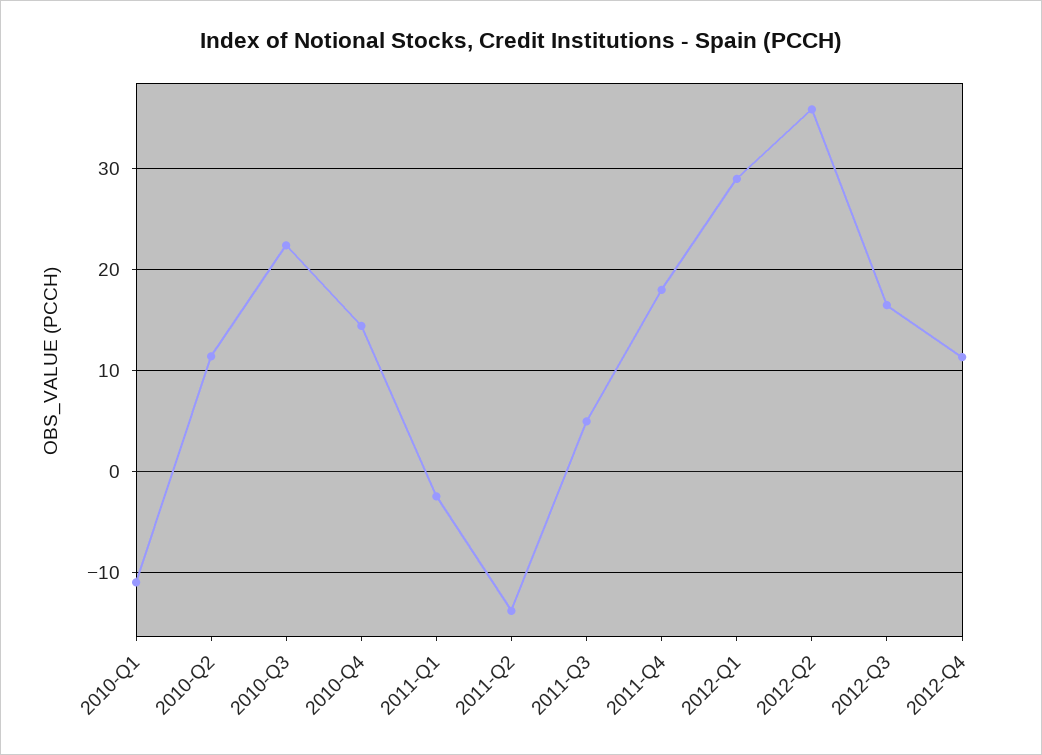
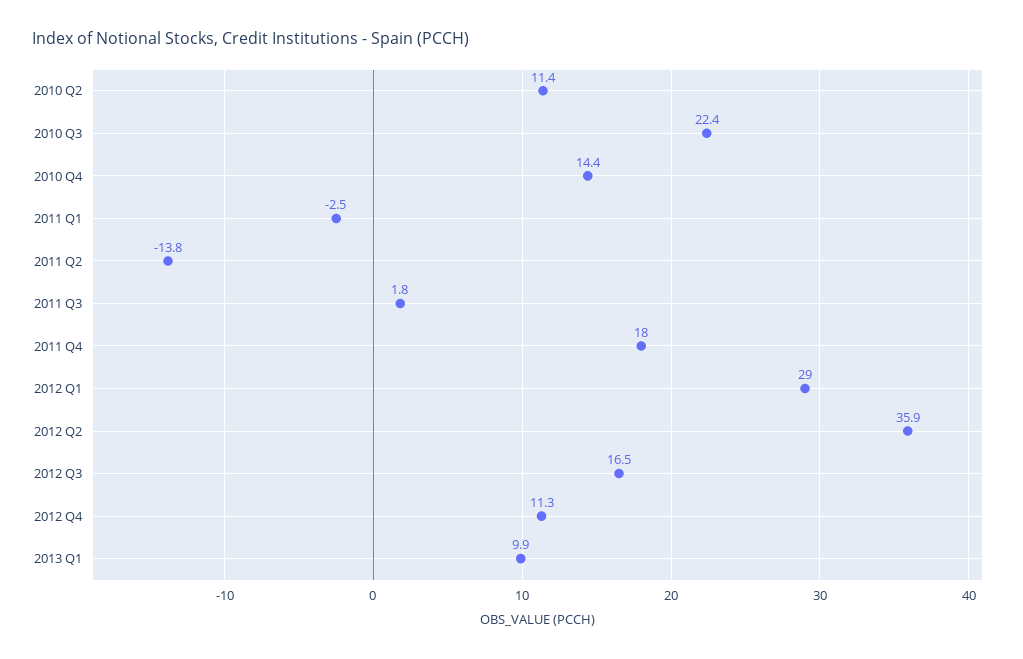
2010-Q1: -11 -> none
2011-Q3: 5 -> 1.8
2013 Q1: none -> 9.9

